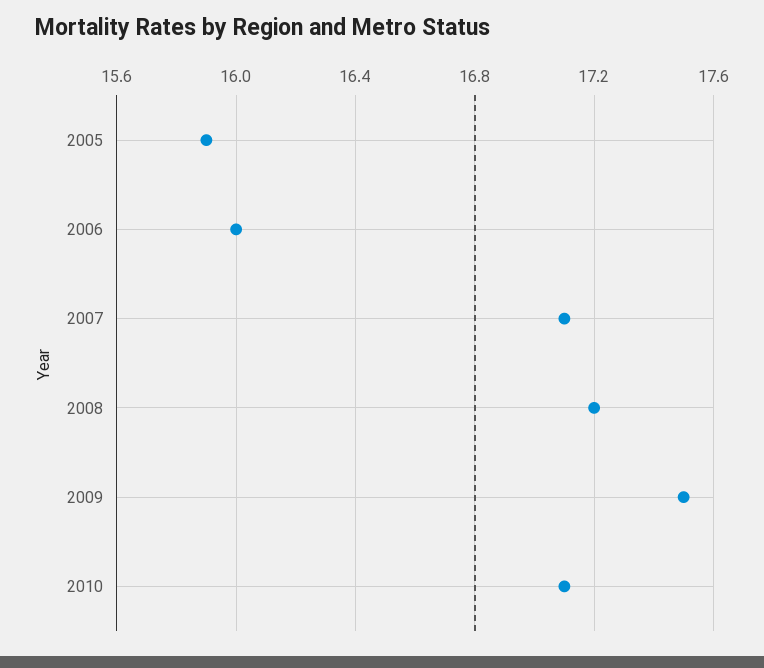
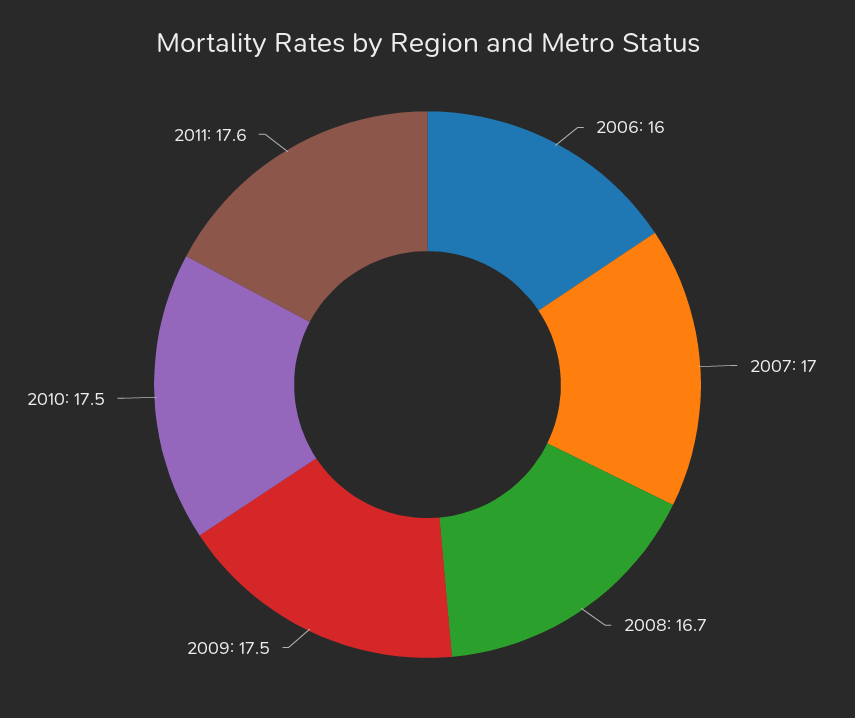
2005: 15.9 -> none
2007: 17.1 -> 17
2008: 17.2 -> 16.7
2010: 17.1 -> 17.5
2011: none -> 17.6

